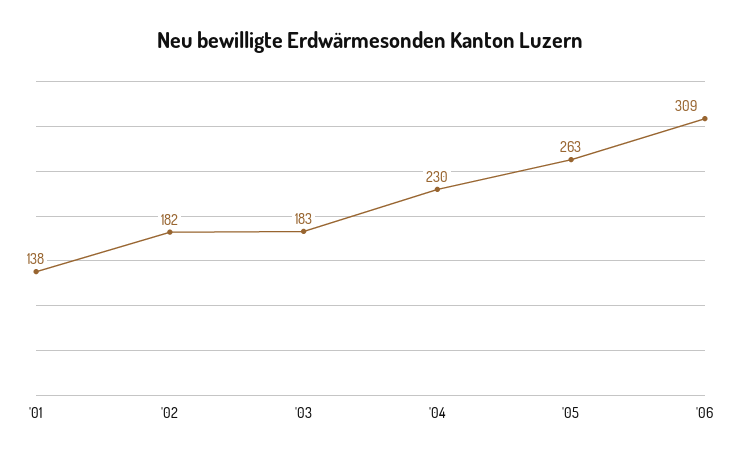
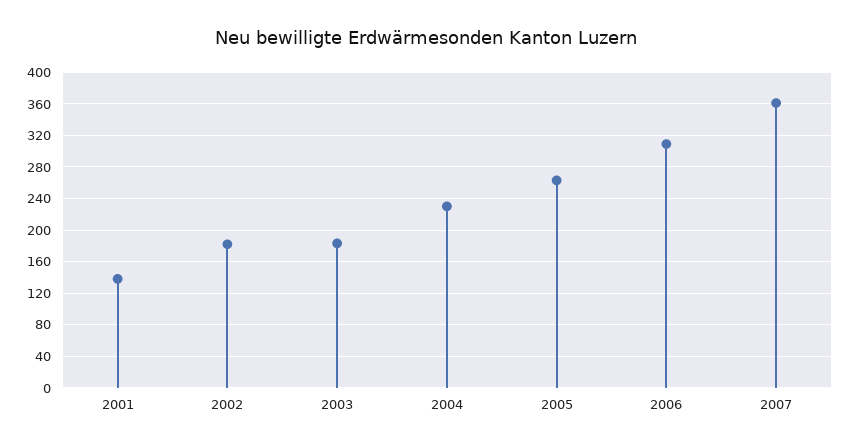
2007: none -> 360

